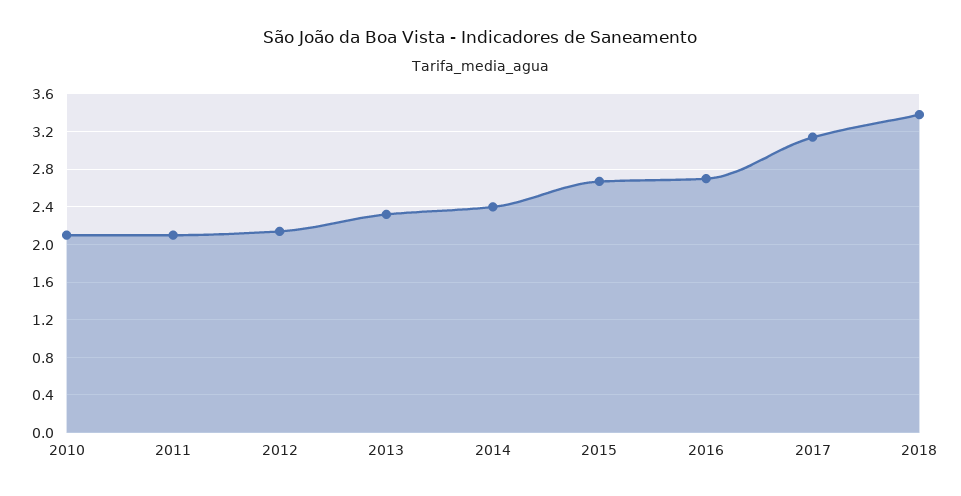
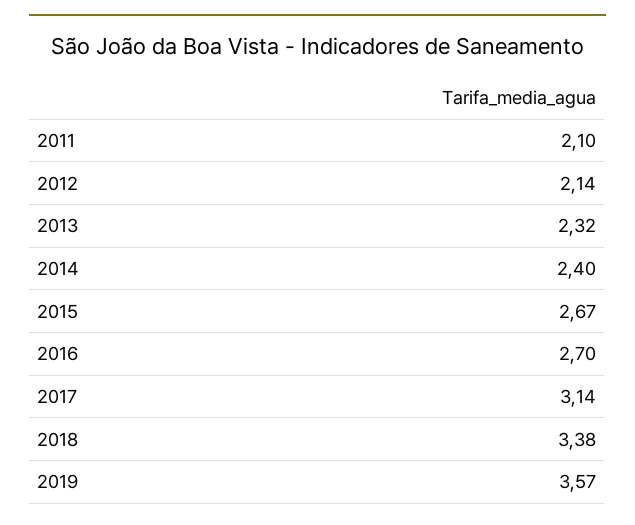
2010: 2.1 -> none
2019: none -> 3.57

